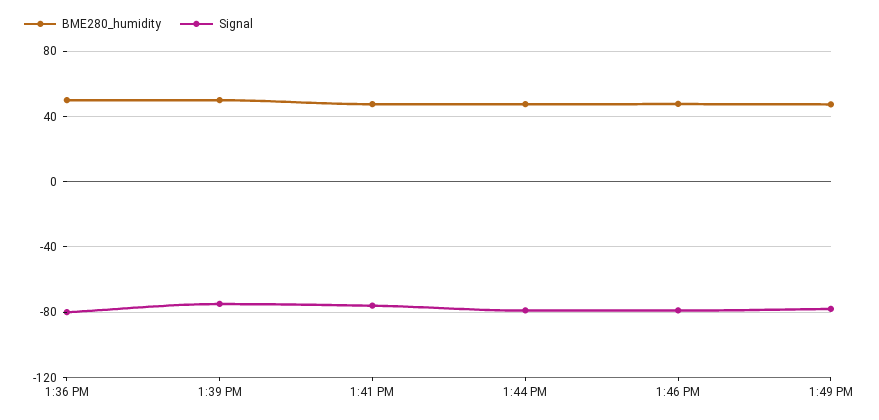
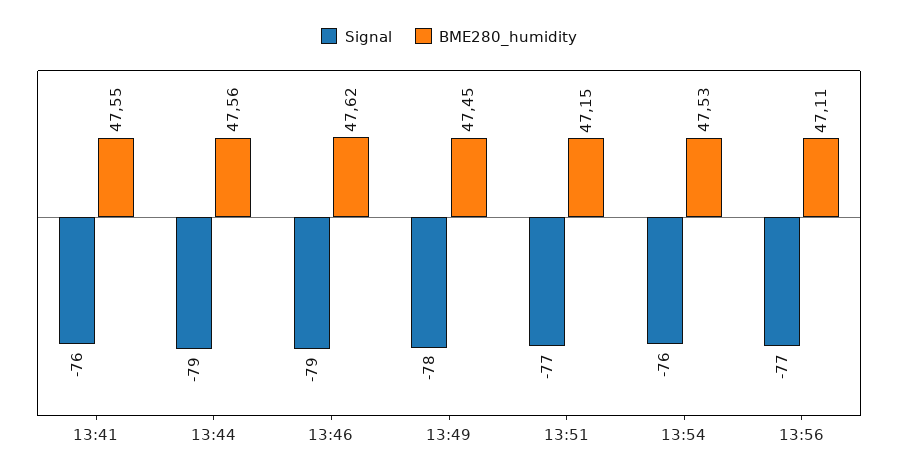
BME280_humidity, 1:36 PM: 50 -> none
Signal, 1:36 PM: -80 -> none
BME280_humidity, 1:39 PM: 50 -> none
Signal, 1:39 PM: -75 -> none
Signal, 13:51: none -> -77
BME280_humidity, 13:51: none -> 47.15
Signal, 13:54: none -> -76
BME280_humidity, 13:54: none -> 47.53
Signal, 13:56: none -> -77
BME280_humidity, 13:56: none -> 47.11

